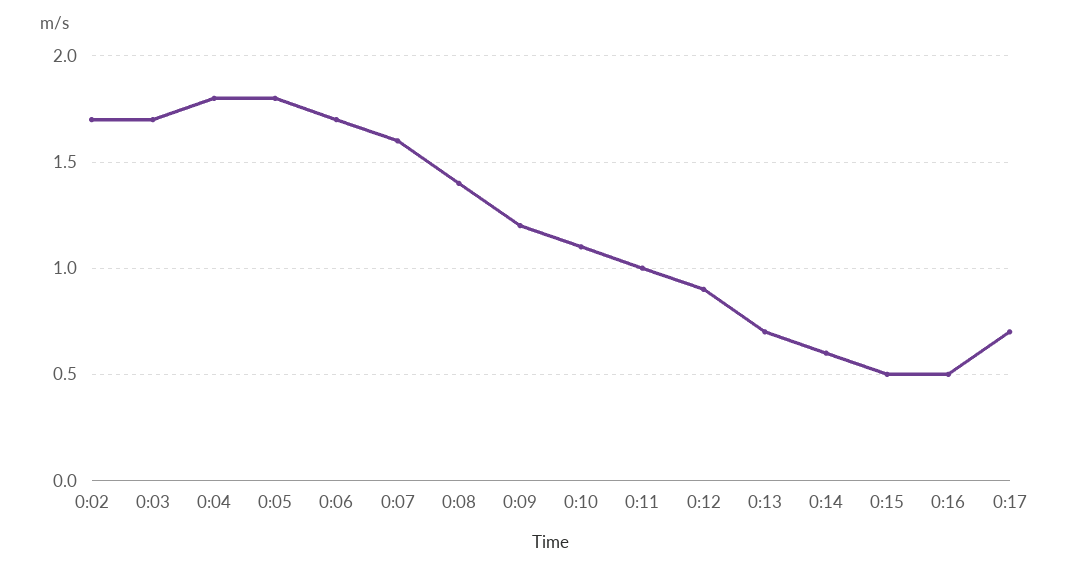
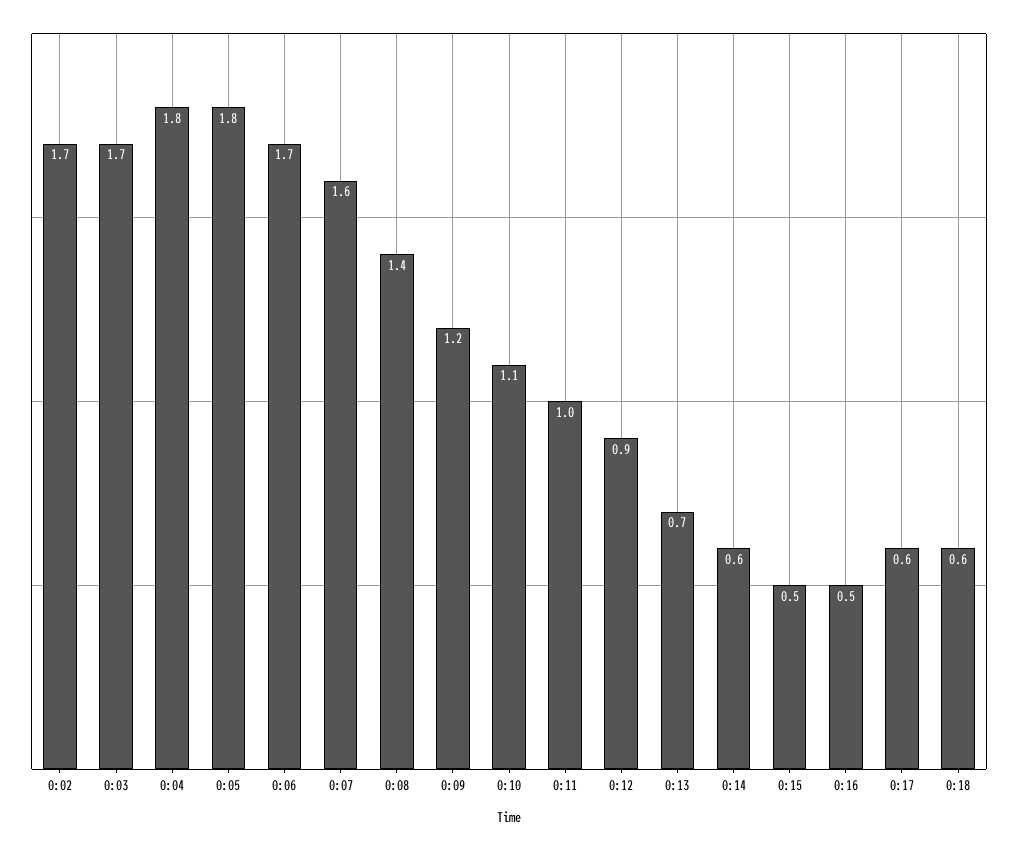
0:17: 0.7 -> 0.6
0:18: none -> 0.6

